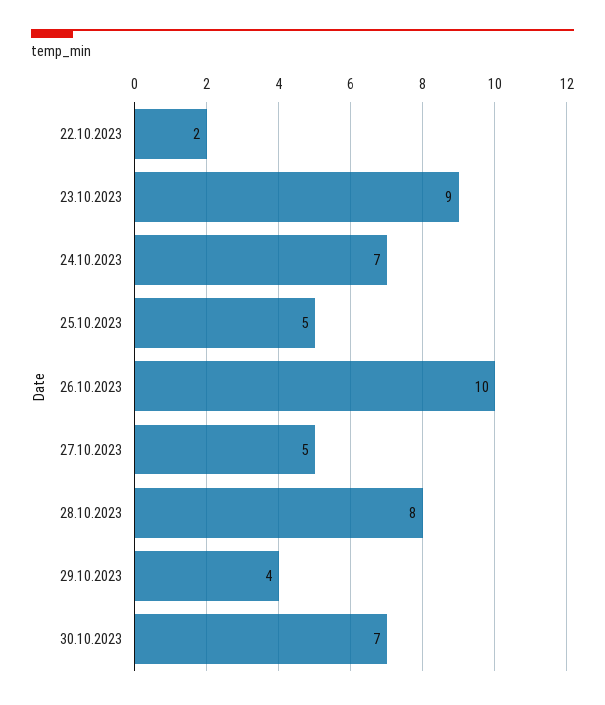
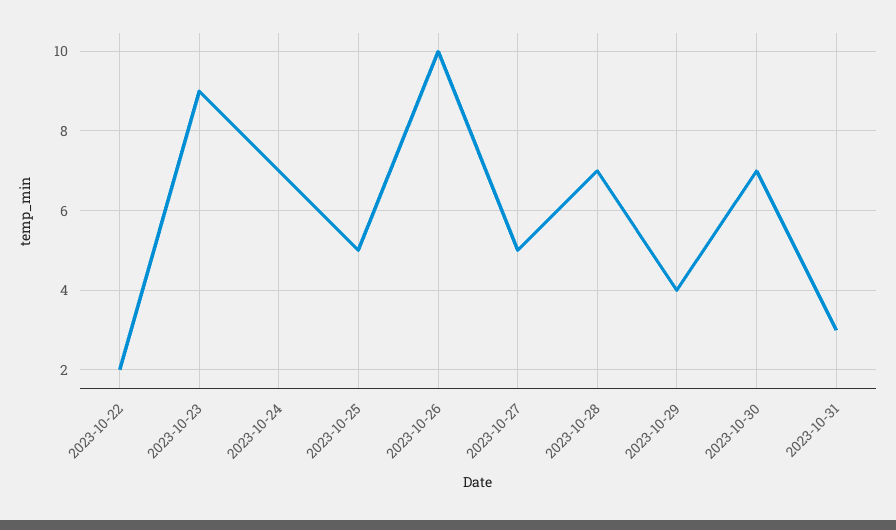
28.10.2023: 8 -> 7
2023-10-31: none -> 3

